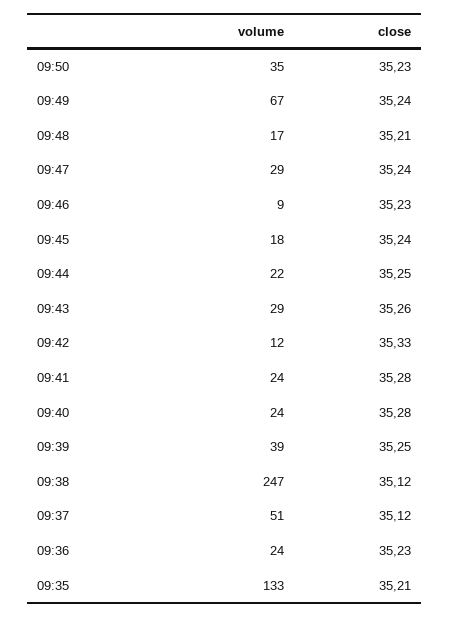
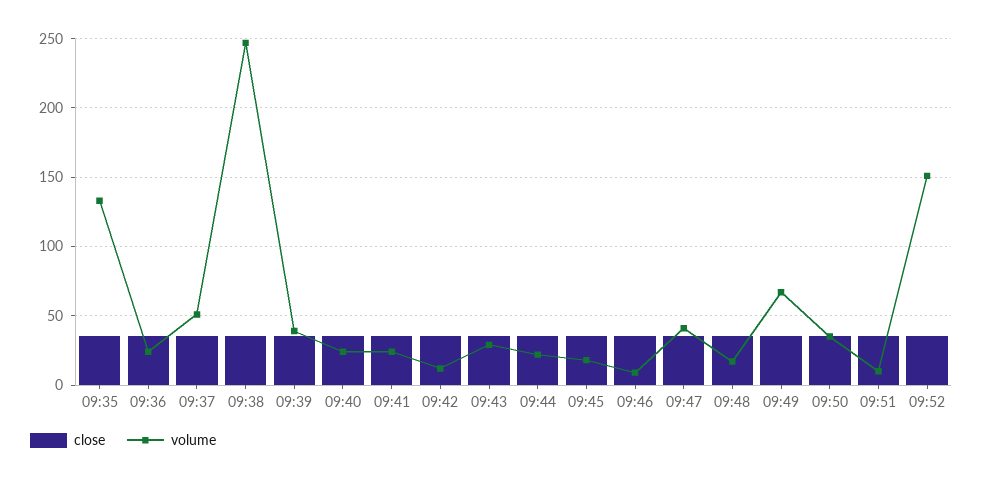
volume, 09:47: 29 -> 40
close, 09:51: none -> 35
volume, 09:51: none -> 10
close, 09:52: none -> 35
volume, 09:52: none -> 150

